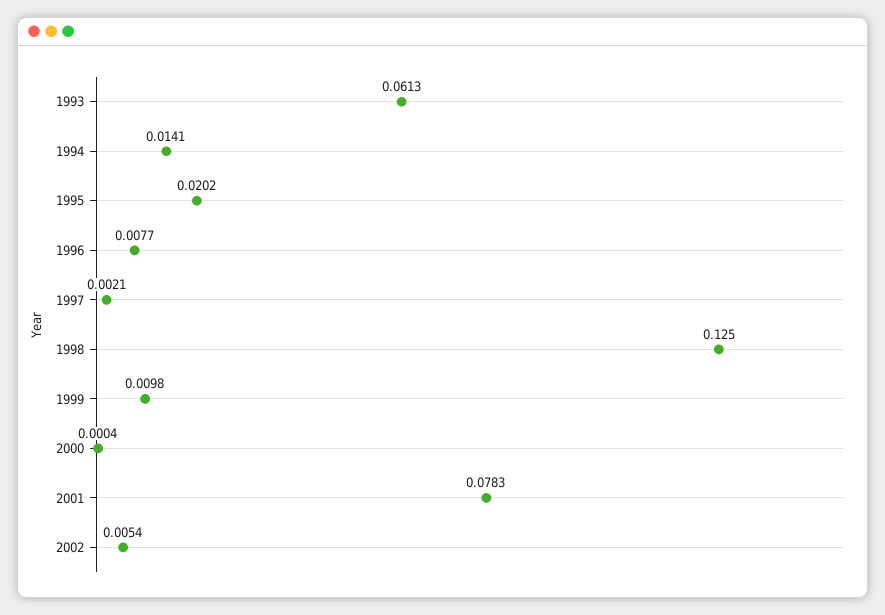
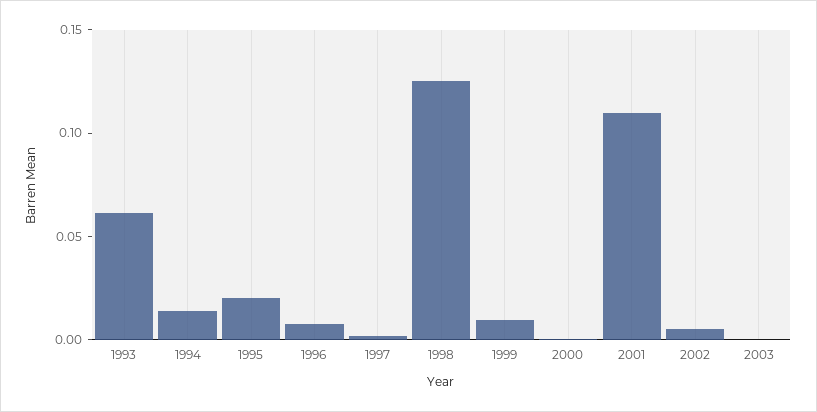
2001: 0.0783 -> 0.11
2003: none -> 0

